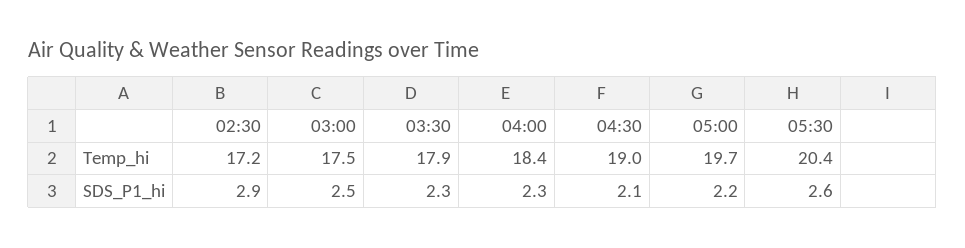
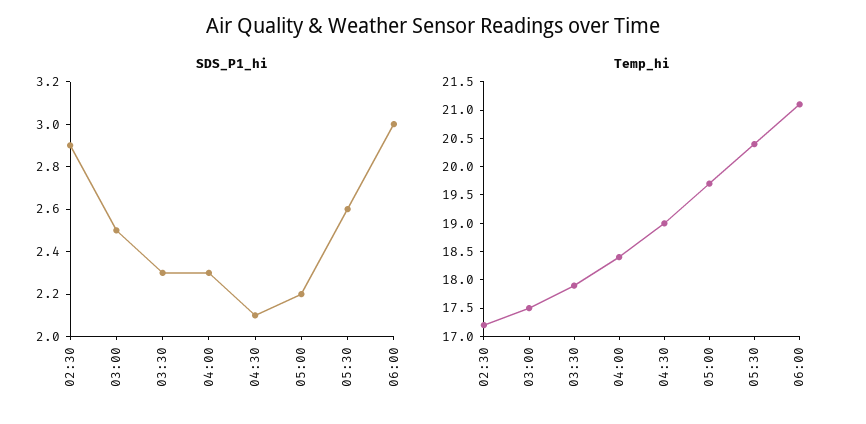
SDS_P1_hi, 06:00: none -> 3
Temp_hi, 06:00: none -> 21

